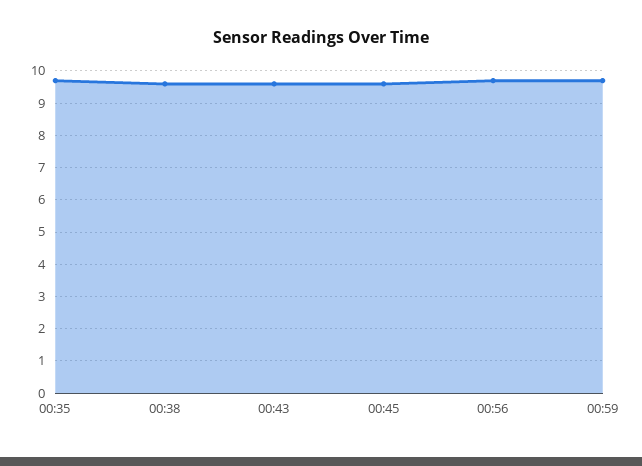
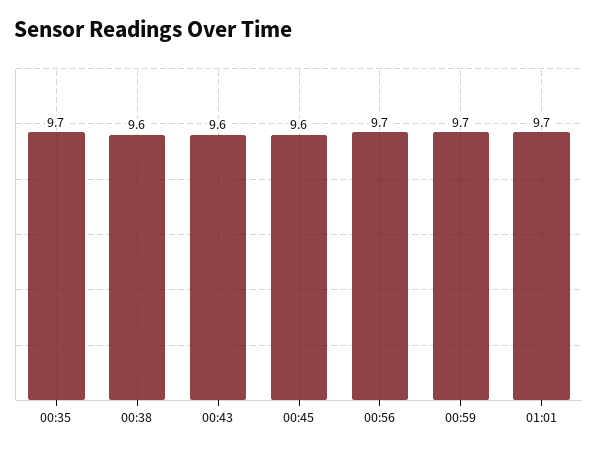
01:01: none -> 9.7

